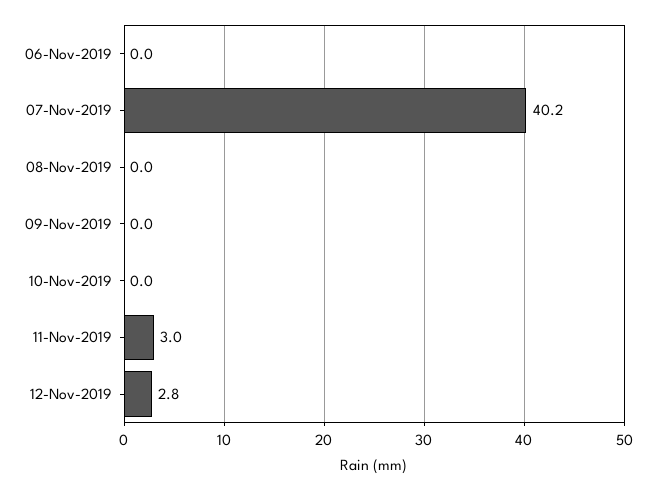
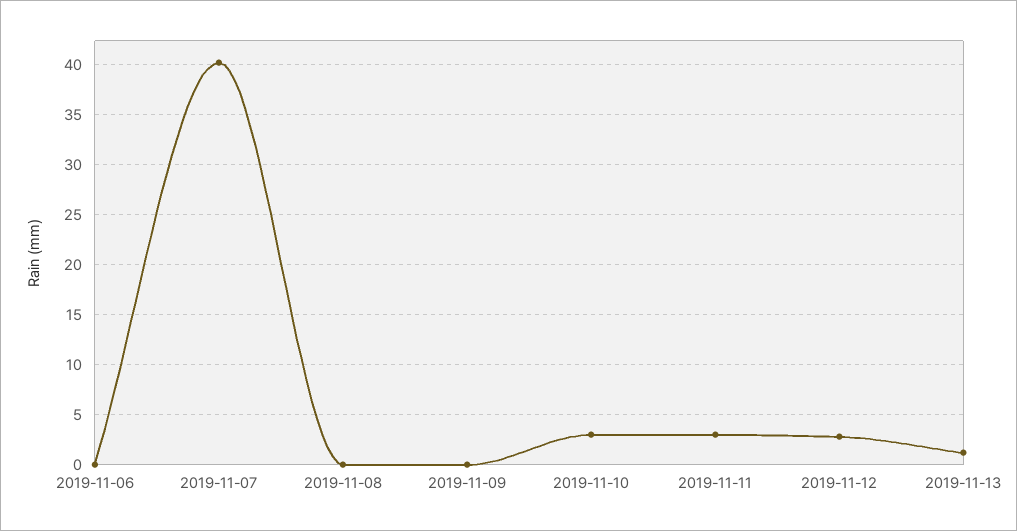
10-Nov-2019: 0 -> 3
2019-11-13: none -> 1

